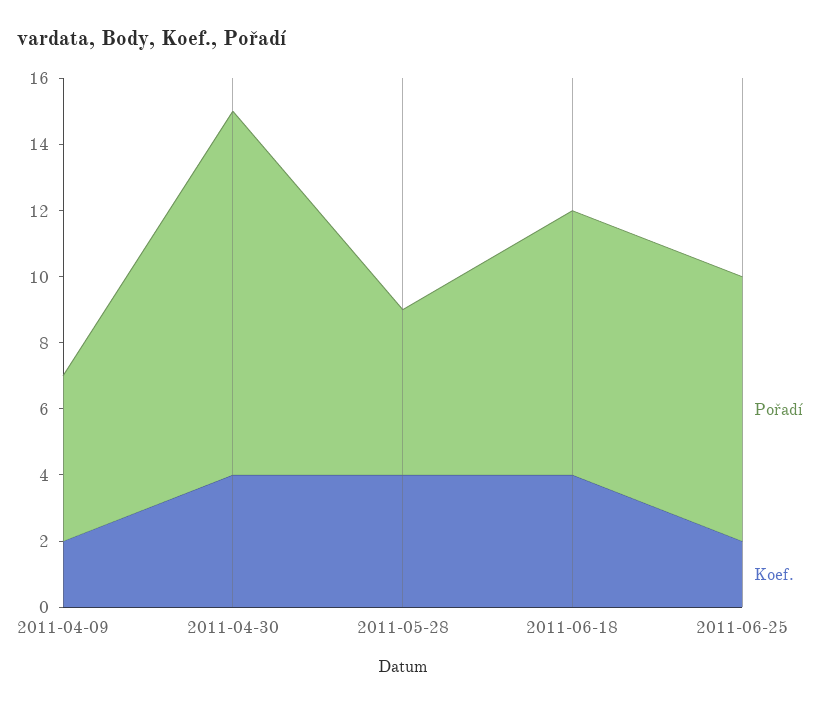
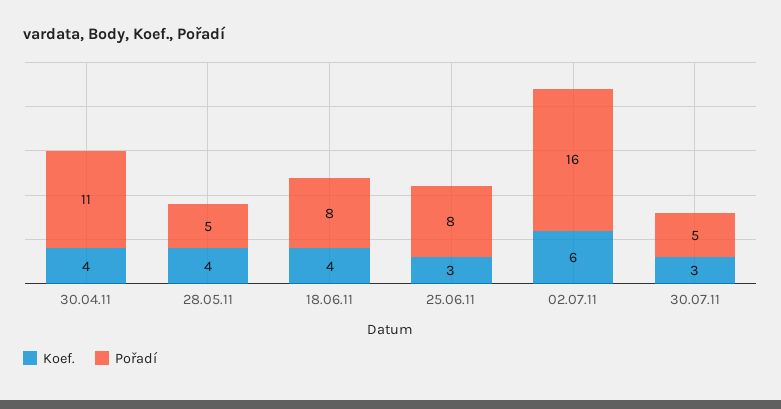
Pořadí, 2011-04-09: 5 -> none
Koef., 2011-04-09: 2 -> none
Koef., 2011-06-25: 2 -> 3
Koef., 02.07.11: none -> 6
Pořadí, 02.07.11: none -> 16
Koef., 30.07.11: none -> 3
Pořadí, 30.07.11: none -> 5

